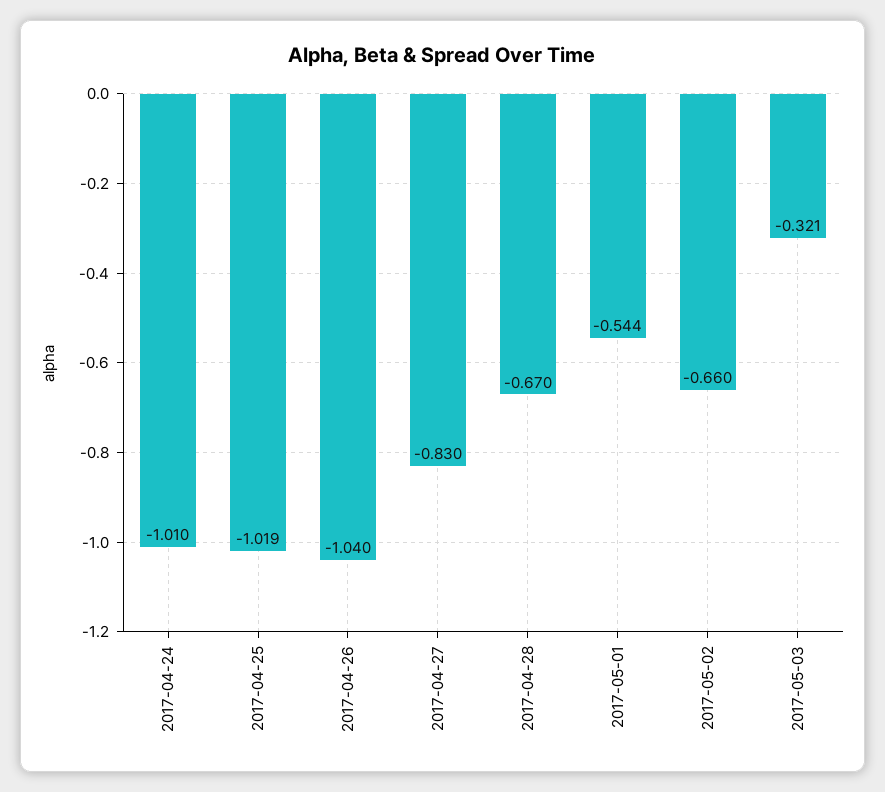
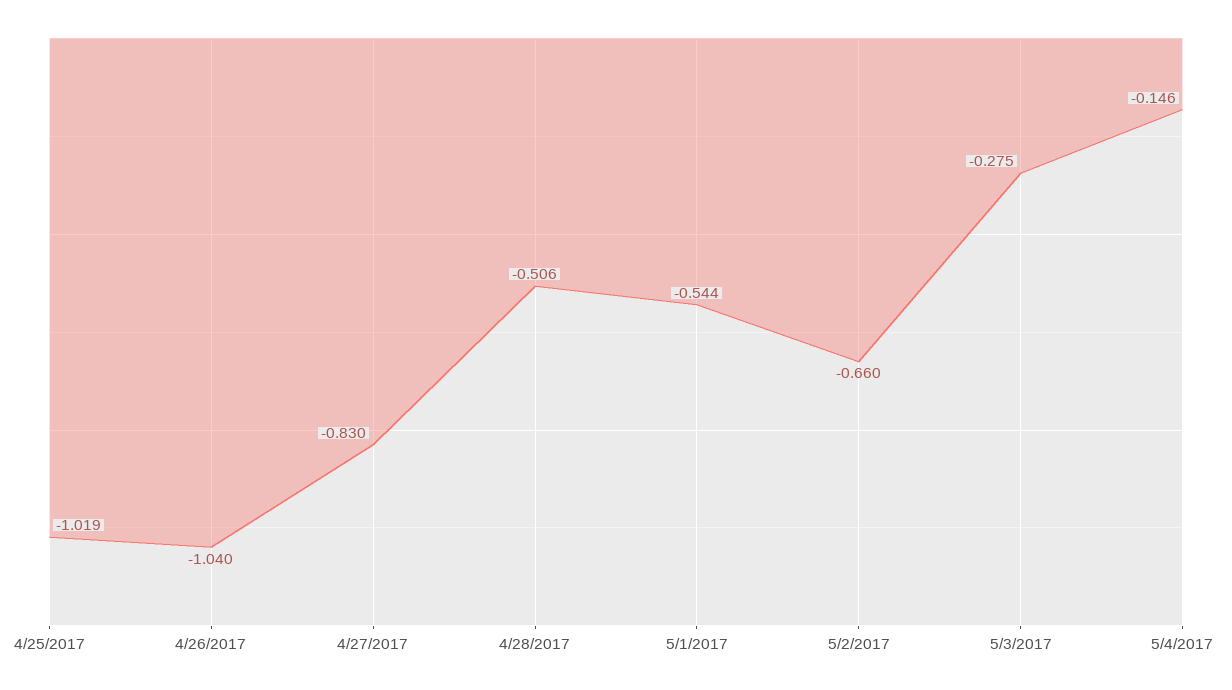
2017-04-24: -1.01 -> none
2017-04-28: -0.67 -> -0.506
2017-05-03: -0.321 -> -0.275
5/4/2017: none -> -0.146

